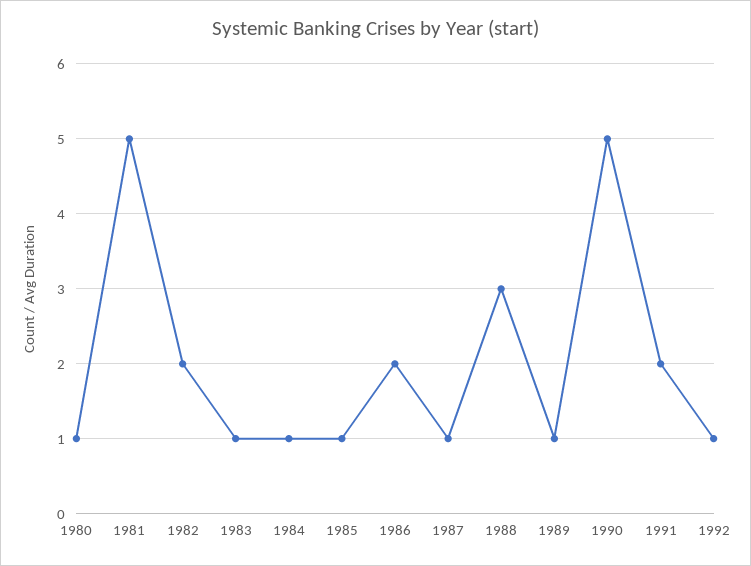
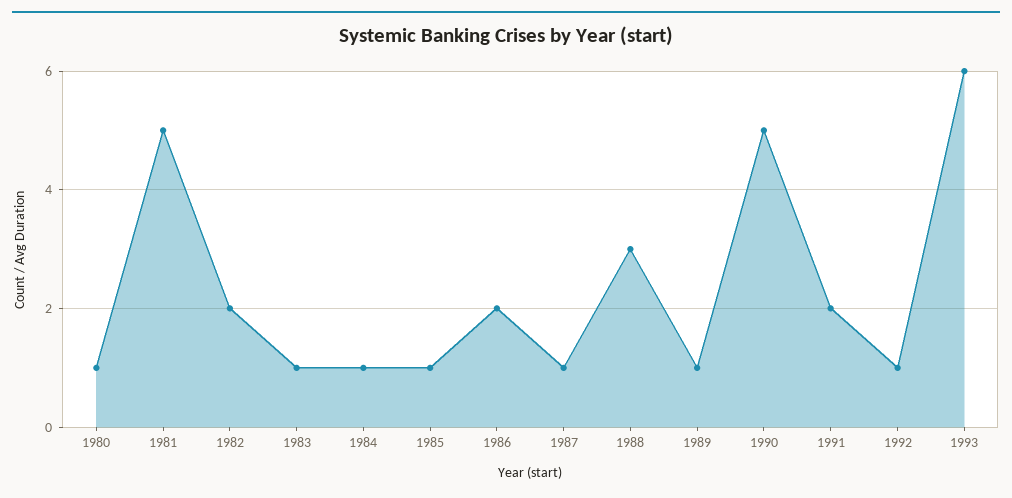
1993: none -> 6

